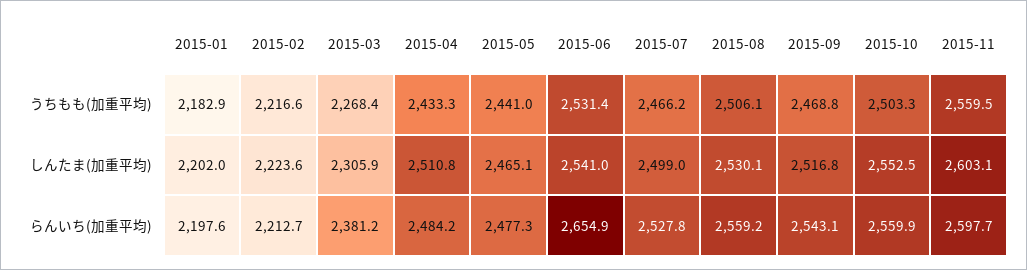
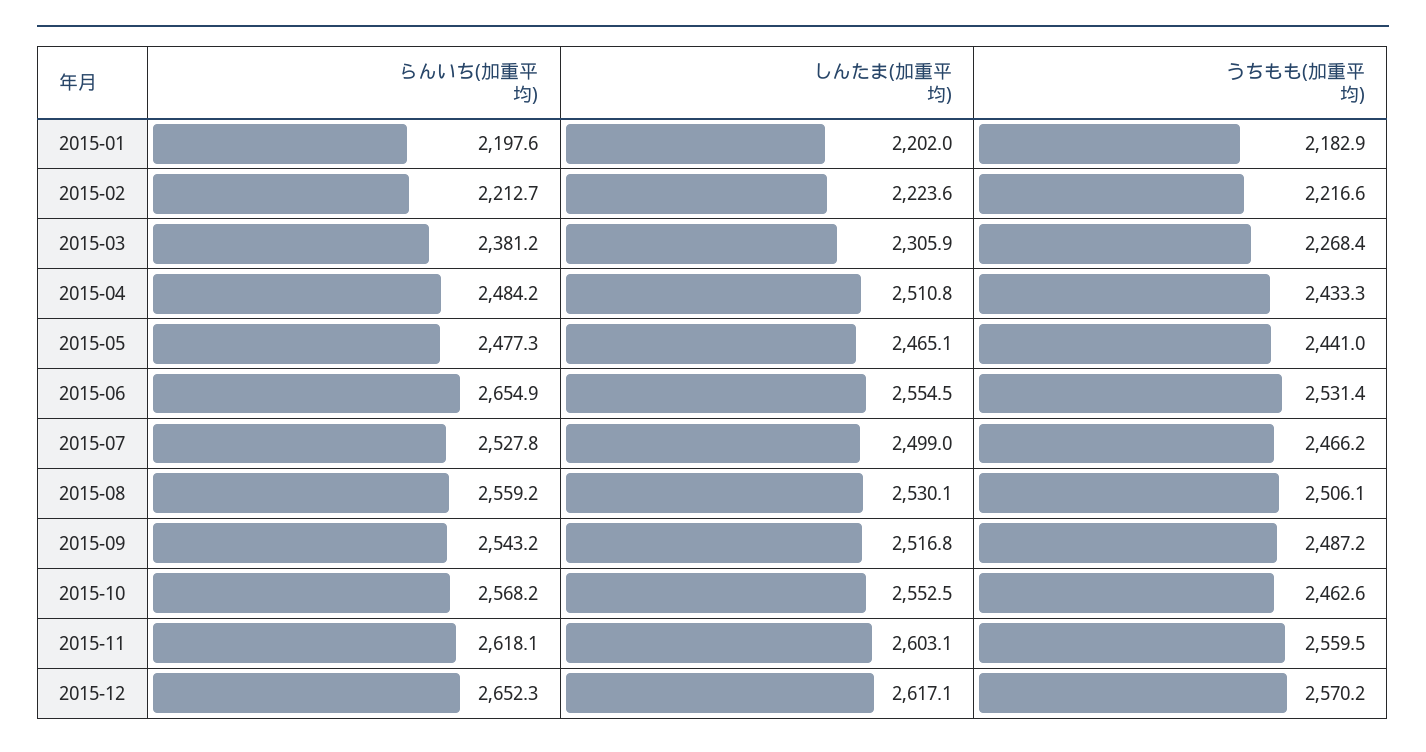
2015-09, うちもも(加重平均): 2468.8 -> 2487.2
2015-10, うちもも(加重平均): 2503.3 -> 2462.6
2015-06, しんたま(加重平均): 2541 -> 2554.5
2015-09, らんいち(加重平均): 2543.1 -> 2543.2
2015-10, らんいち(加重平均): 2559.9 -> 2568.2
2015-11, らんいち(加重平均): 2597.7 -> 2618.1
2015-12, らんいち(加重平均): none -> 2652.3
2015-12, しんたま(加重平均): none -> 2617.1
2015-12, うちもも(加重平均): none -> 2570.2

